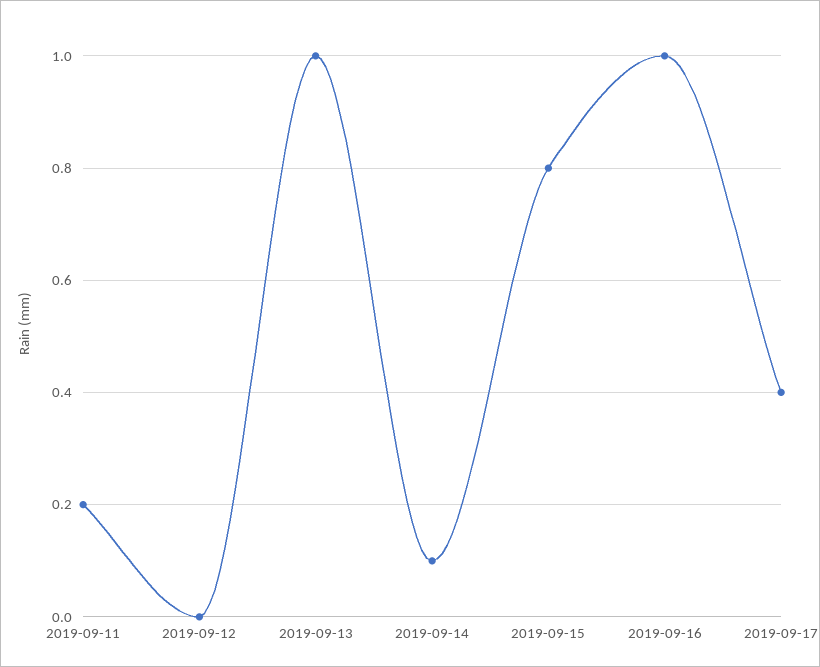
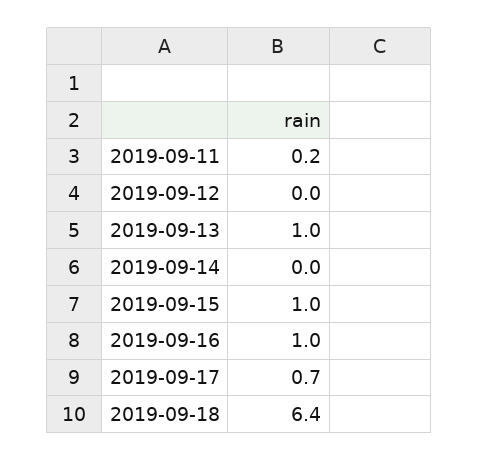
2019-09-14: 0.1 -> 0
2019-09-15: 0.8 -> 1
2019-09-17: 0.4 -> 0.7
2019-09-18: none -> 6.4

